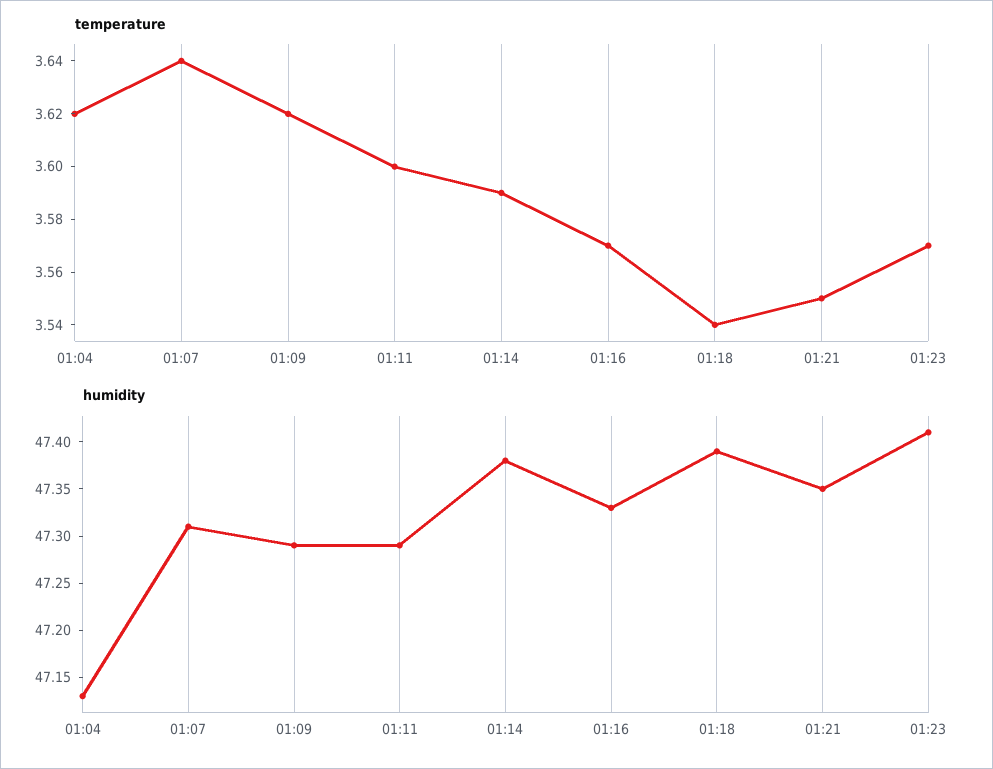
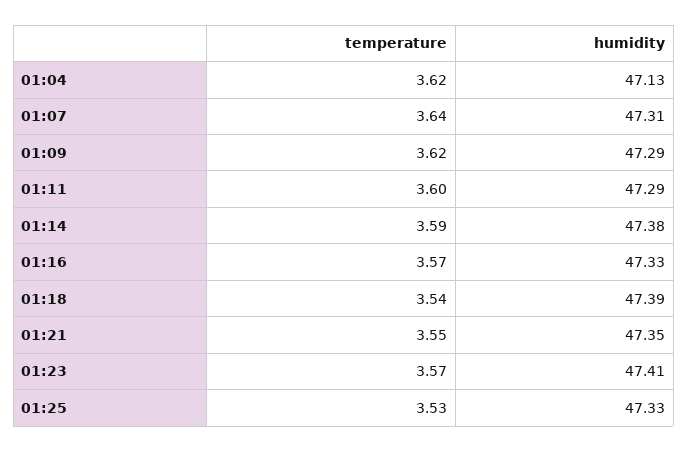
temperature, 01:25: none -> 3.53
humidity, 01:25: none -> 47.33

